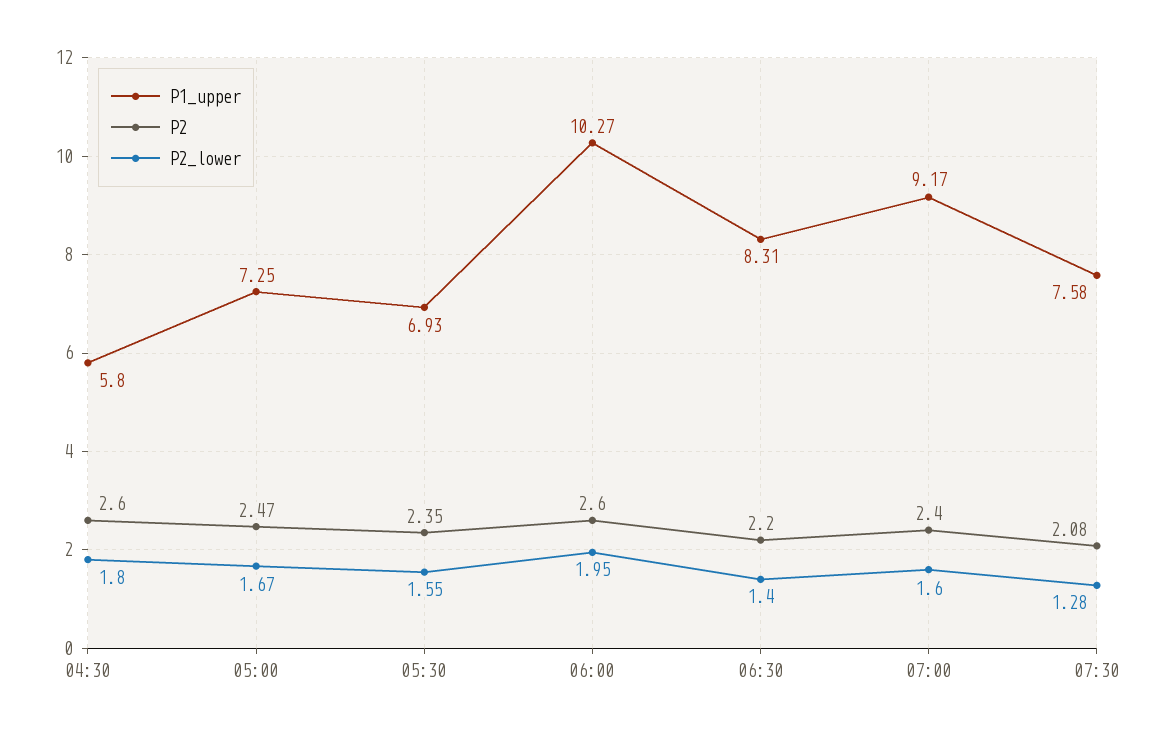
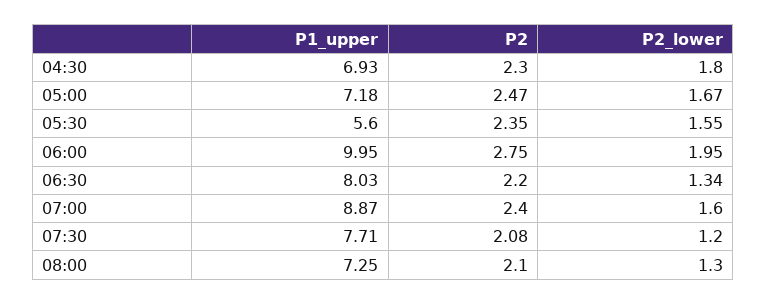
P1_upper, 04:30: 5.8 -> 6.93
P2, 04:30: 2.6 -> 2.3
P1_upper, 05:00: 7.25 -> 7.18
P1_upper, 05:30: 6.93 -> 5.6
P1_upper, 06:00: 10.27 -> 9.95
P2, 06:00: 2.6 -> 2.75
P1_upper, 06:30: 8.31 -> 8.03
P2_lower, 06:30: 1.4 -> 1.34
P1_upper, 07:00: 9.17 -> 8.87
P1_upper, 07:30: 7.58 -> 7.71
P2_lower, 07:30: 1.28 -> 1.2
P1_upper, 08:00: none -> 7.25
P2, 08:00: none -> 2.1
P2_lower, 08:00: none -> 1.3

